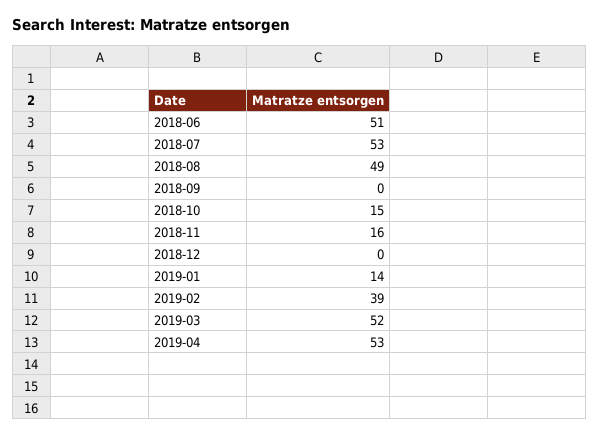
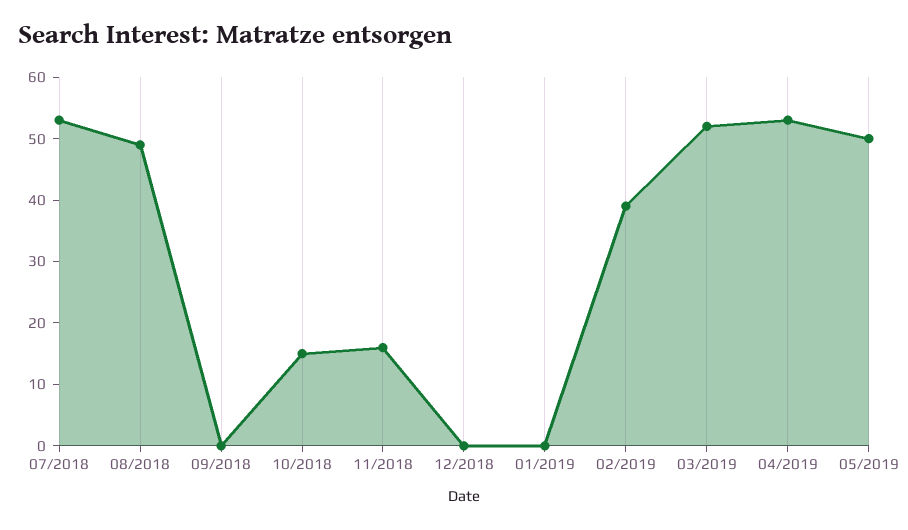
2018-06: 51 -> none
2019-01: 14 -> 0
05/2019: none -> 50

